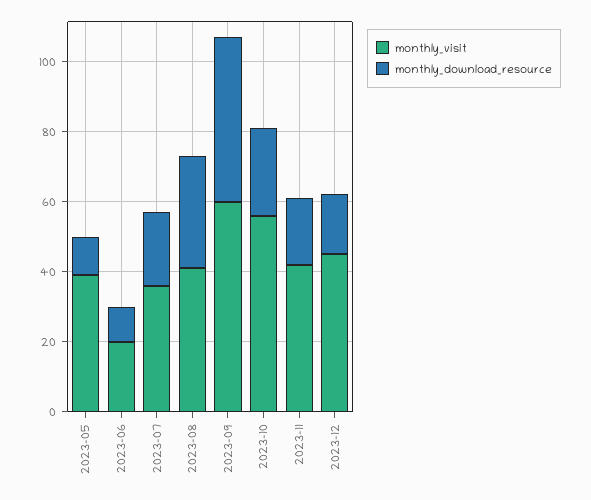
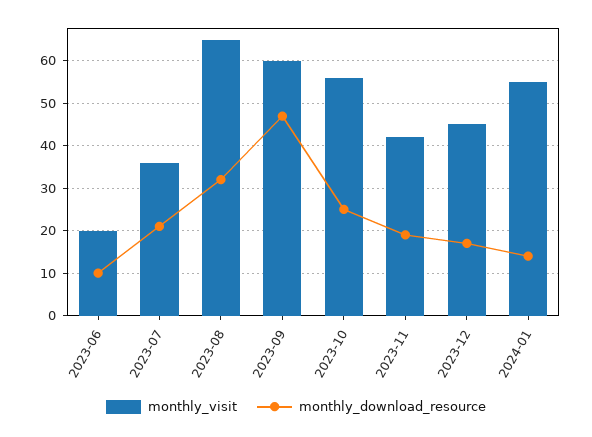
monthly_visit, 2023-05: 40 -> none
monthly_download_resource, 2023-05: 10 -> none
monthly_visit, 2023-08: 40 -> 65
monthly_visit, 2024-01: none -> 55
monthly_download_resource, 2024-01: none -> 15

